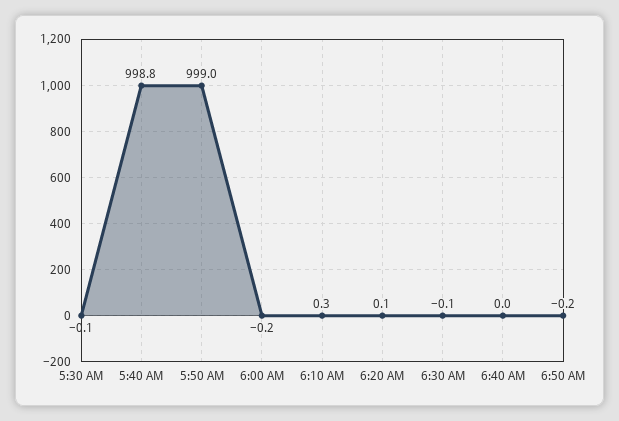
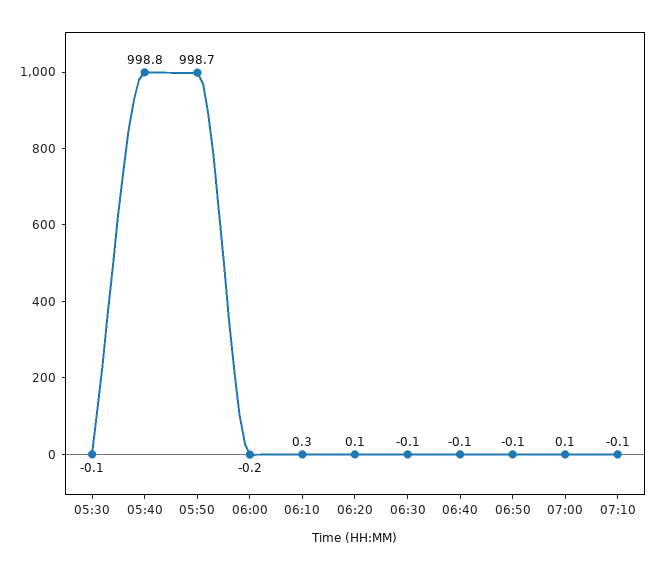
5:50 AM: 999 -> 998.7
6:40 AM: 0 -> -0.1
6:50 AM: -0.2 -> -0.1
07:00: none -> 0.1
07:10: none -> -0.1

